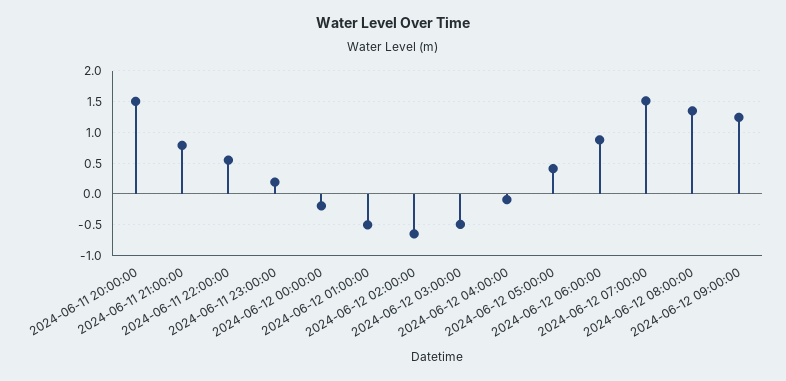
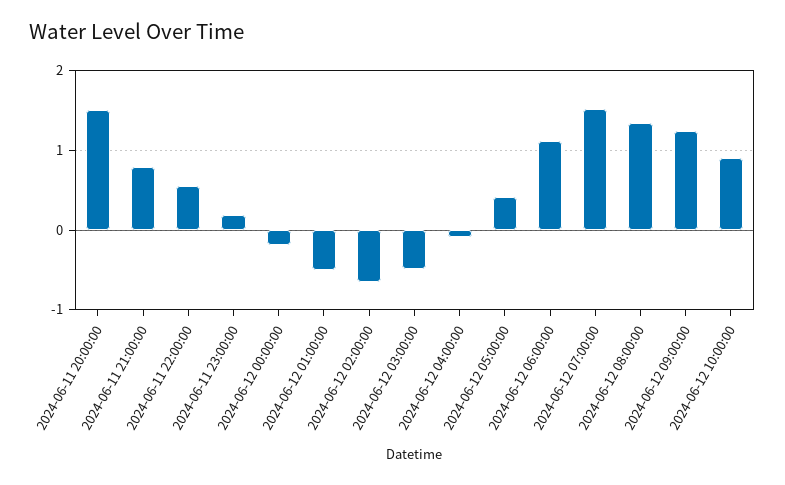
2024-06-12 06:00:00: 0.9 -> 1.1
2024-06-12 10:00:00: none -> 0.9

